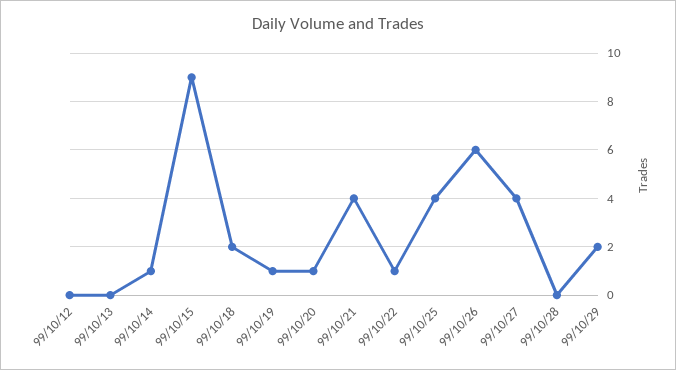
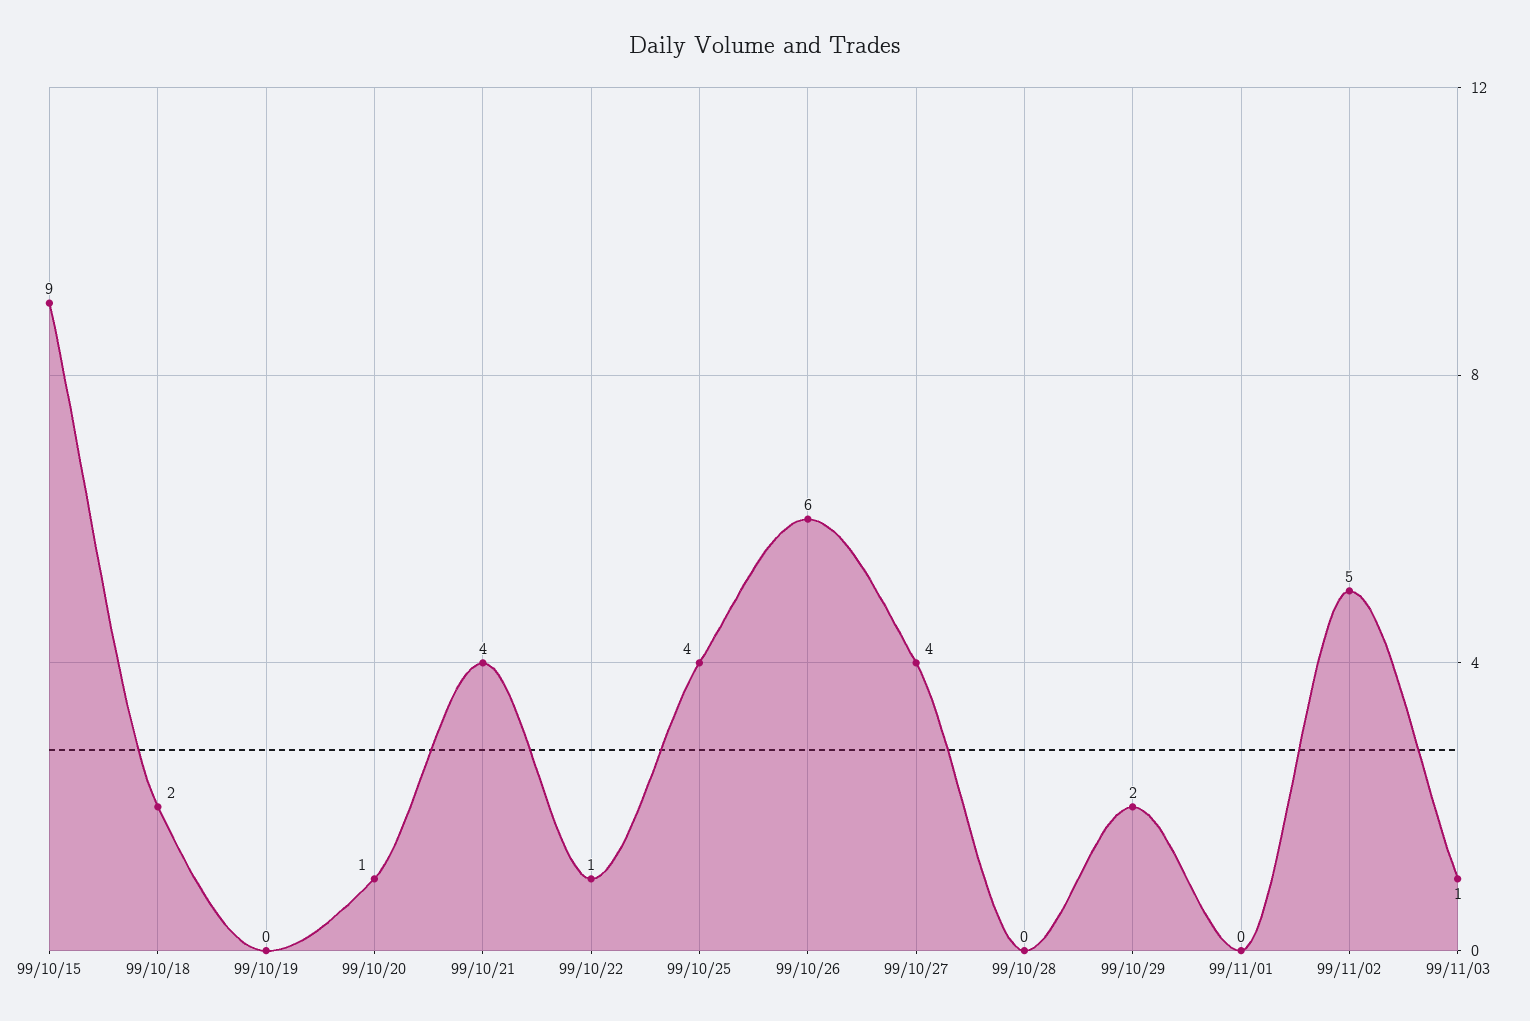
99/10/12: 0 -> none
99/10/13: 0 -> none
99/10/14: 1 -> none
99/10/19: 1 -> 0
99/11/01: none -> 0
99/11/02: none -> 5
99/11/03: none -> 1

